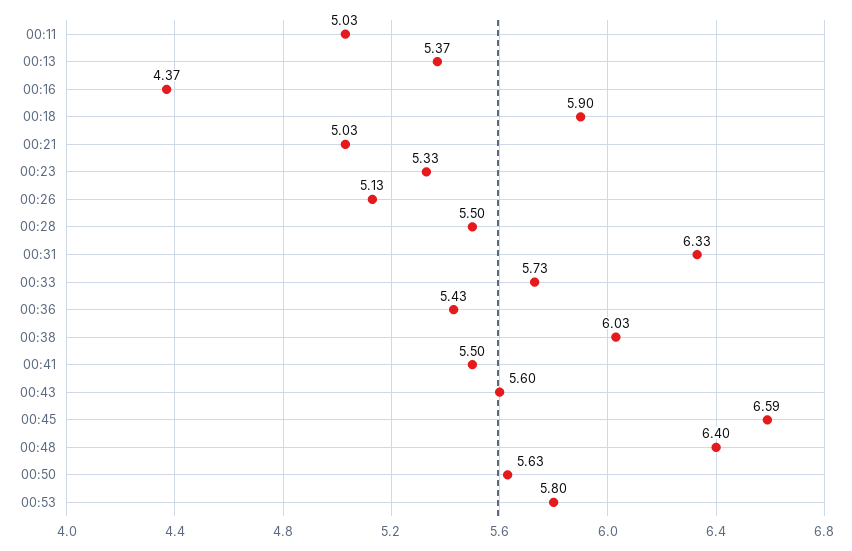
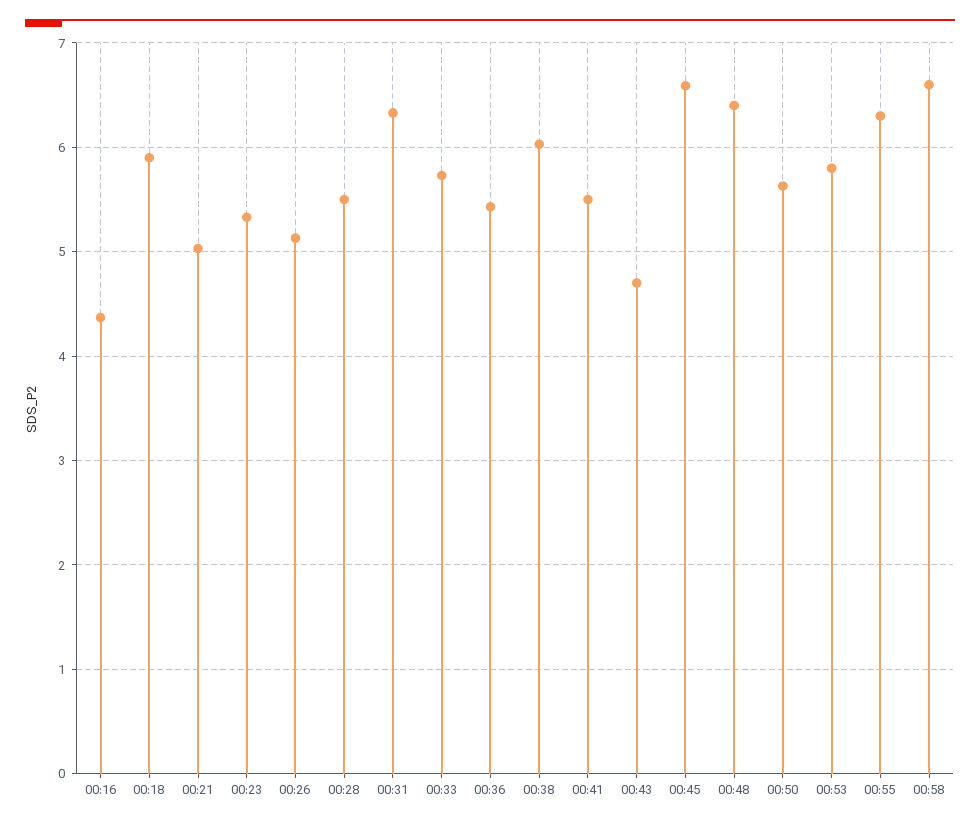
00:11: 5.03 -> none
00:13: 5.37 -> none
00:43: 5.6 -> 4.7
00:55: none -> 6.3
00:58: none -> 6.6

